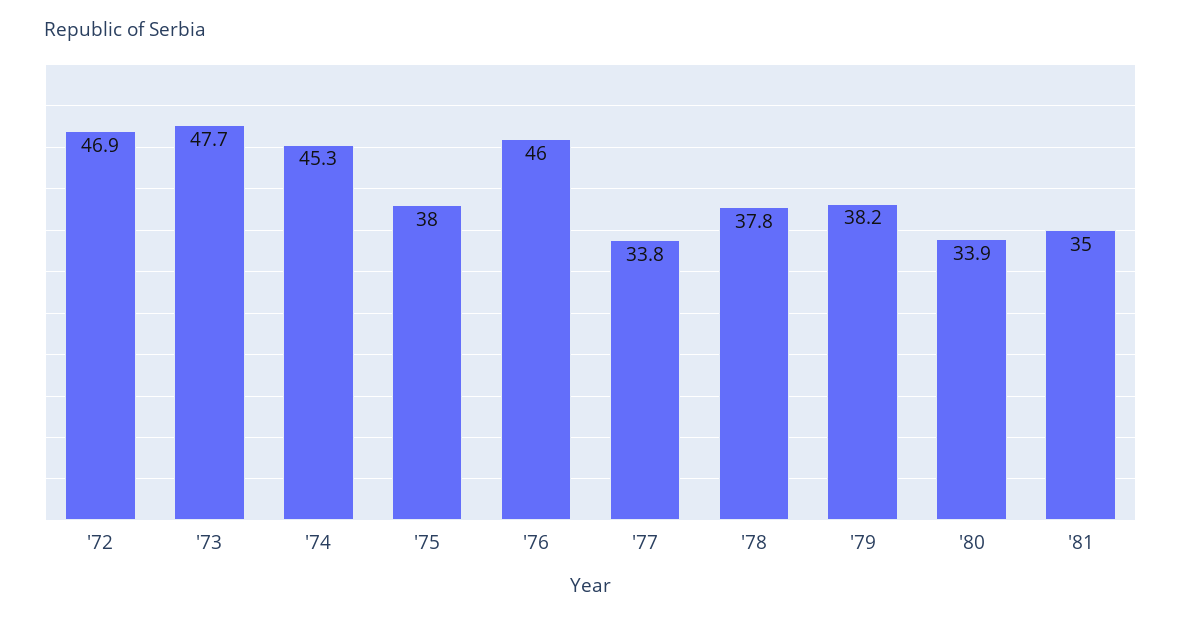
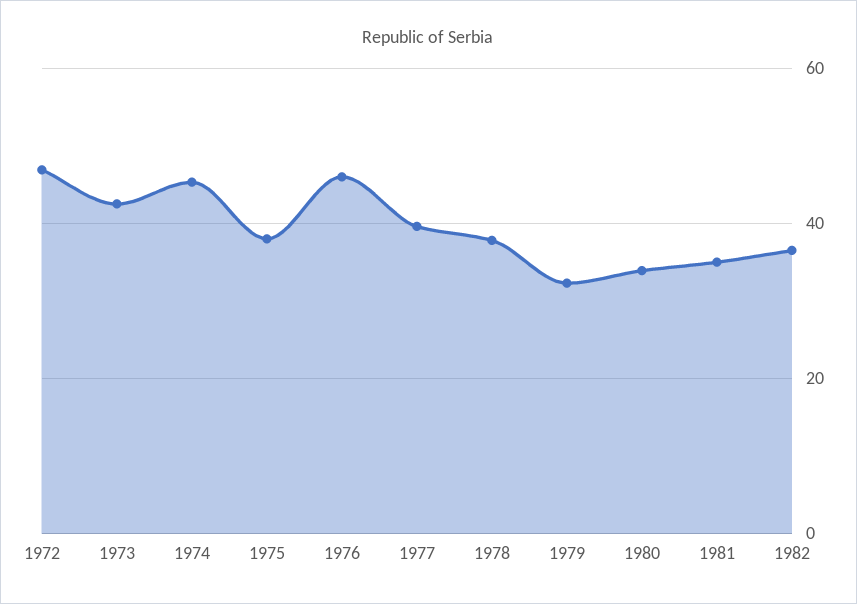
'73: 47.7 -> 42
'77: 33.8 -> 40
'79: 38.2 -> 32
1982: none -> 36

